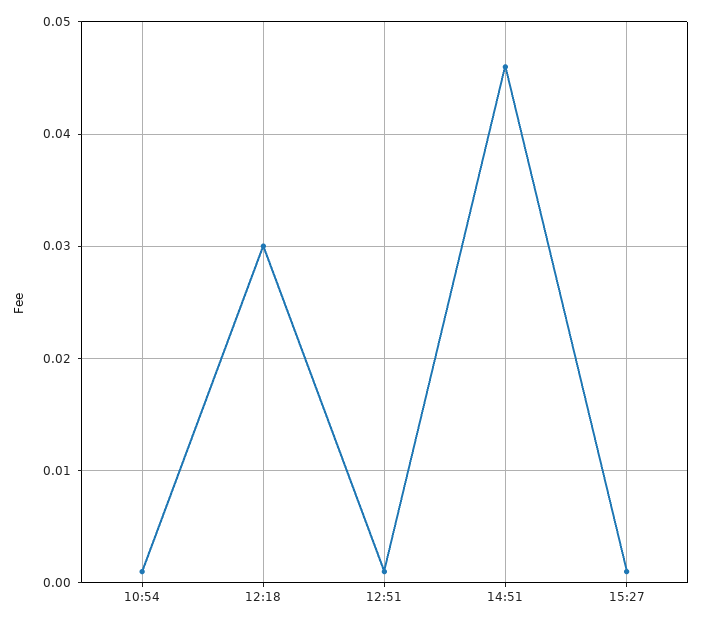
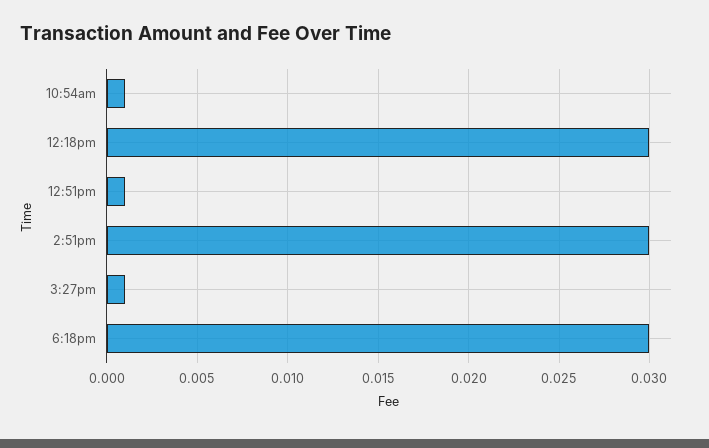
14:51: 0.046 -> 0.03
6:18pm: none -> 0.03

